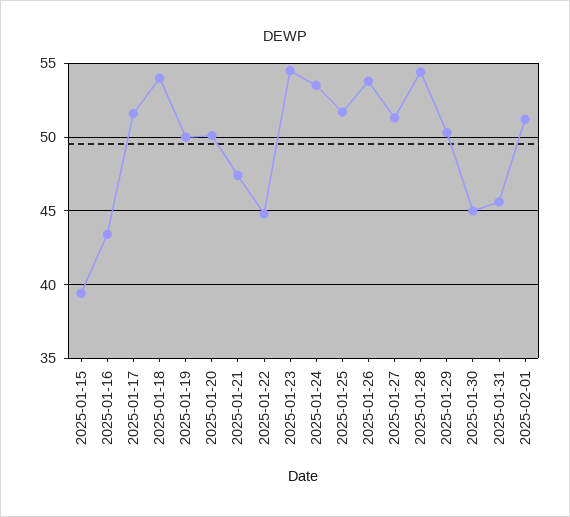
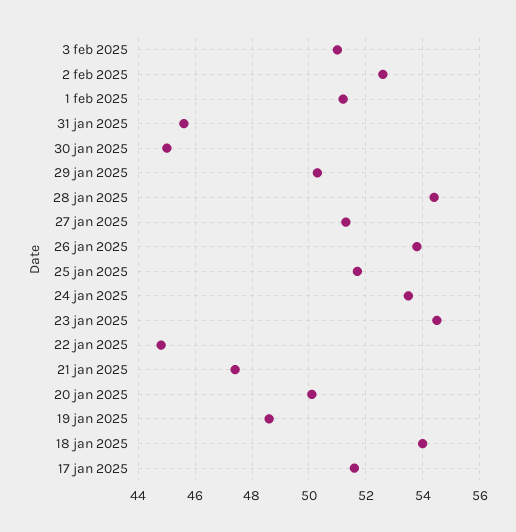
2025-01-15: 39.5 -> none
2025-01-16: 43.5 -> none
2025-01-19: 50 -> 48.5
3 feb 2025: none -> 51
2 feb 2025: none -> 52.5

